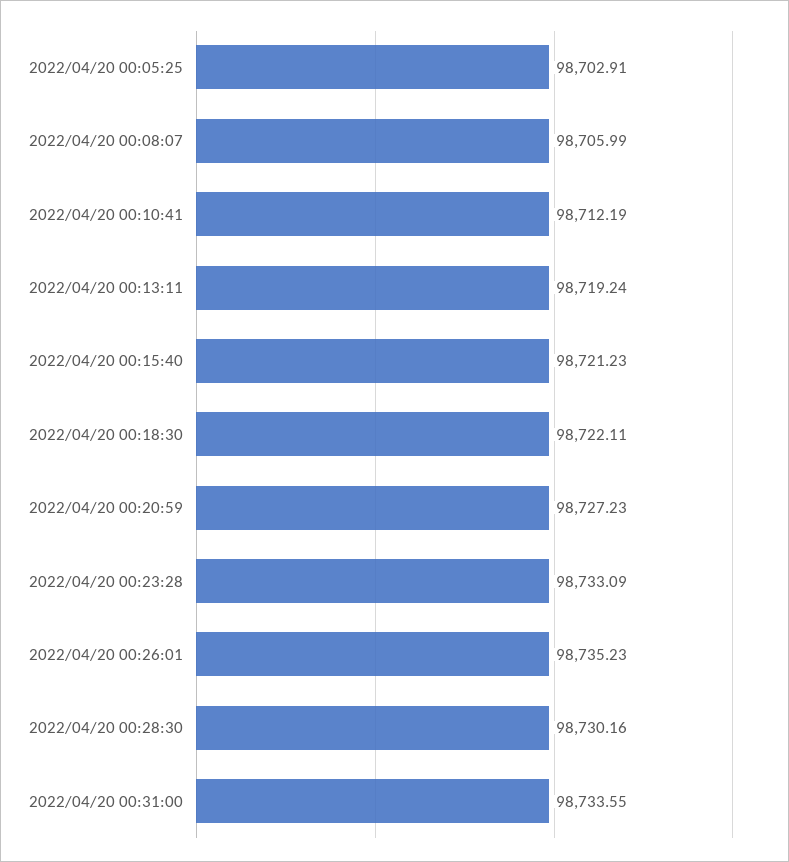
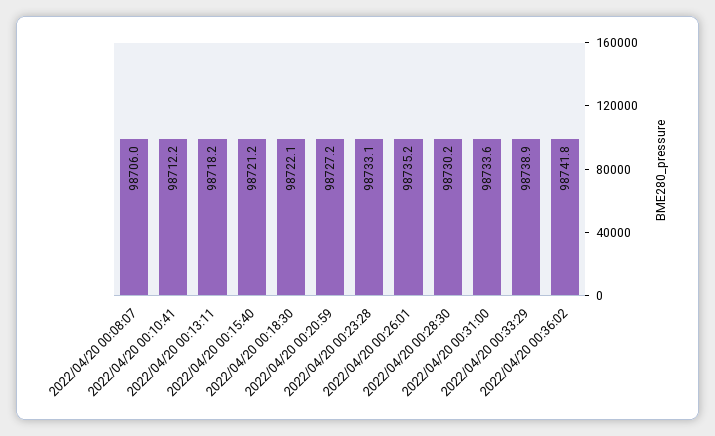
2022/04/20 00:05:25: 98702.91 -> none
2022/04/20 00:13:11: 98719.24 -> 98718.2
2022/04/20 00:33:29: none -> 98738.9
2022/04/20 00:36:02: none -> 98741.8

